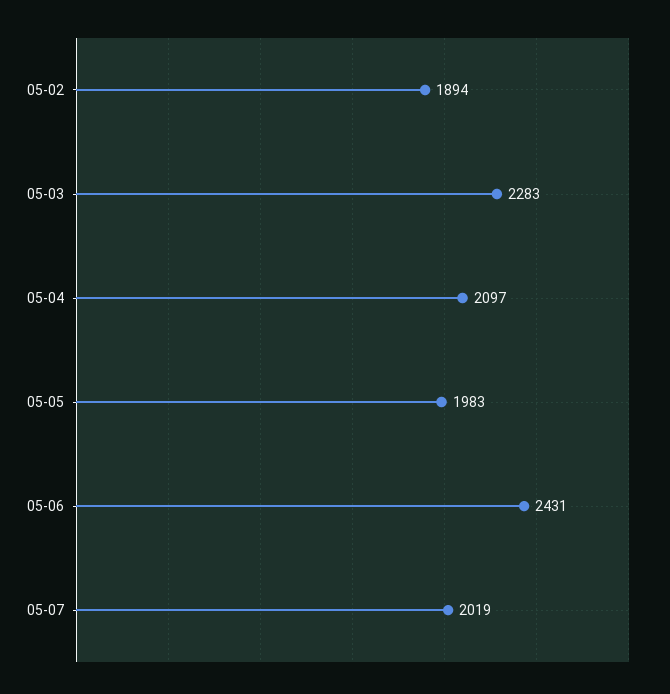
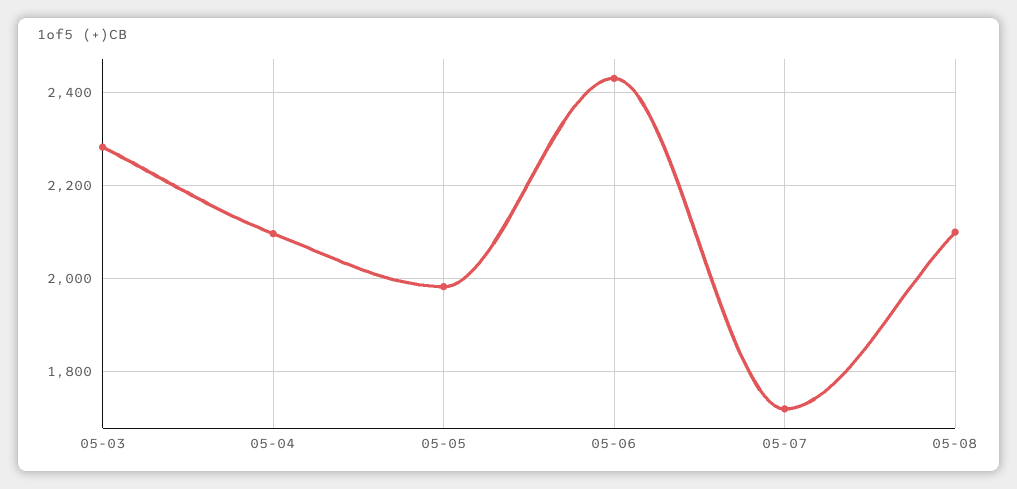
05-02: 1894 -> none
05-07: 2019 -> 1720
05-08: none -> 2100

